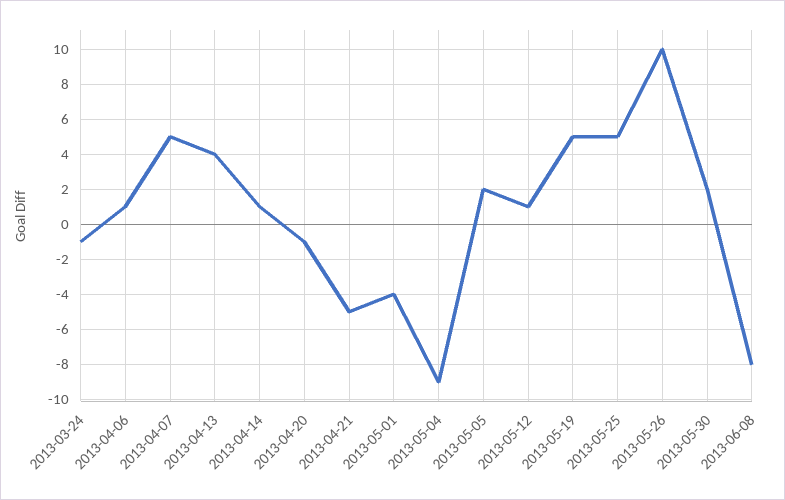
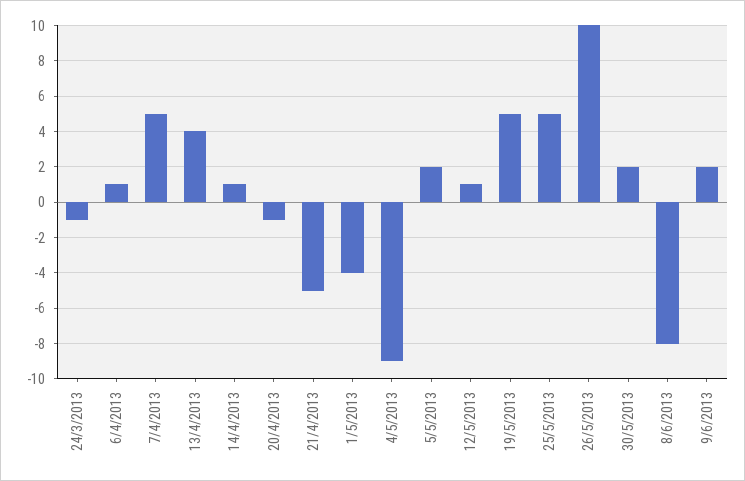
9/6/2013: none -> 2

